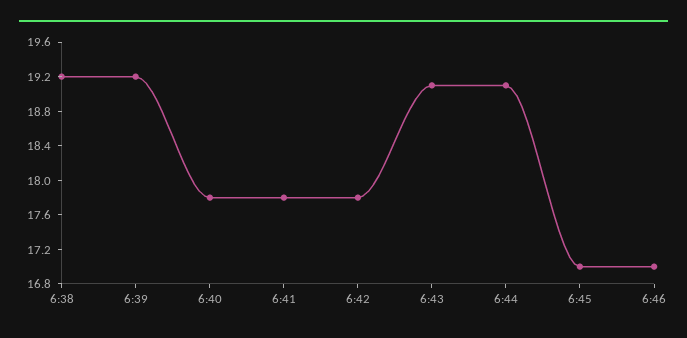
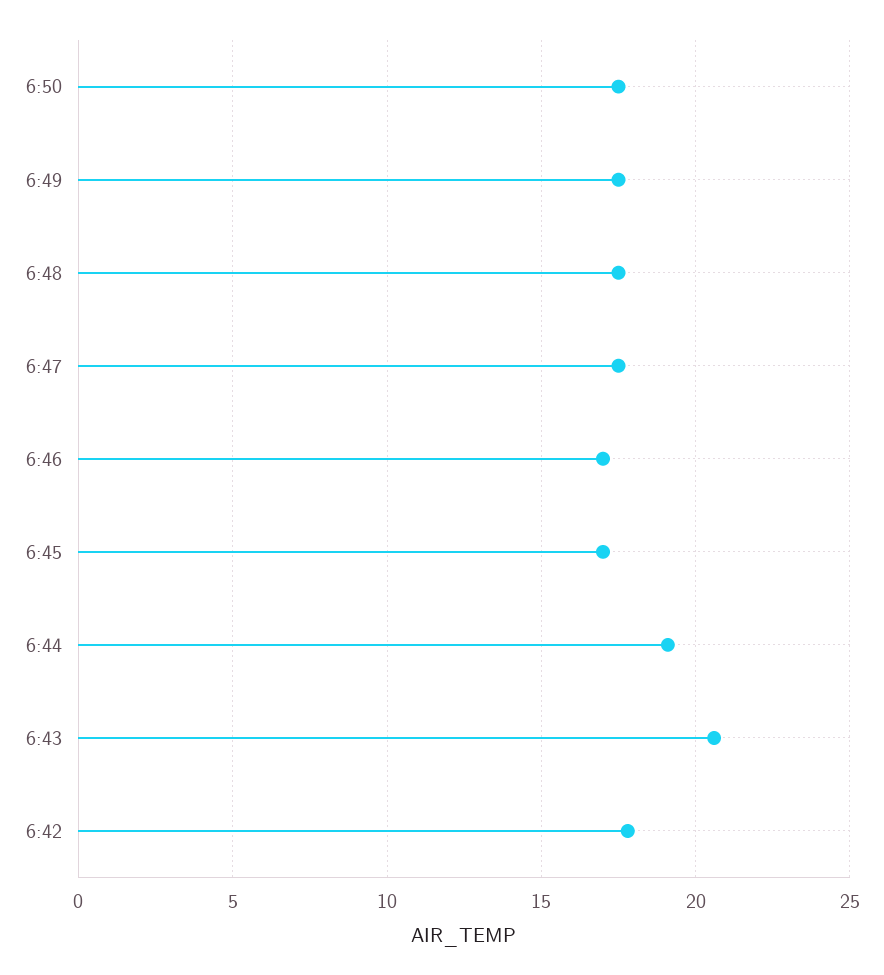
6:38: 19.2 -> none
6:39: 19.2 -> none
6:40: 17.8 -> none
6:41: 17.8 -> none
6:43: 19.1 -> 20.5
6:50: none -> 17.5
6:49: none -> 17.5
6:48: none -> 17.5
6:47: none -> 17.5

